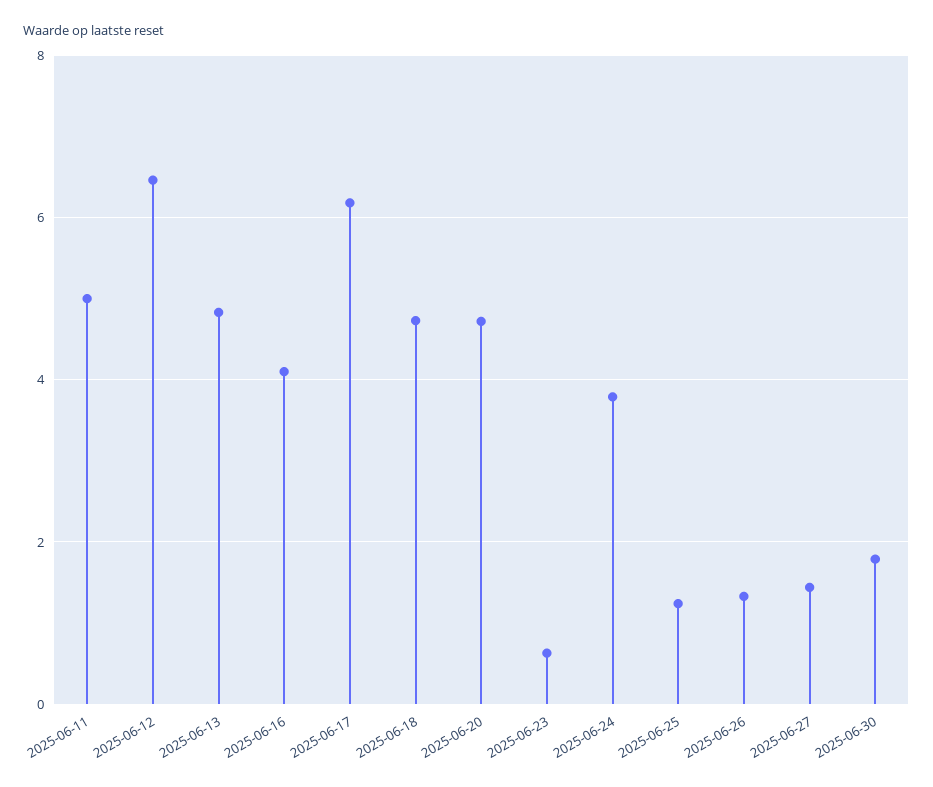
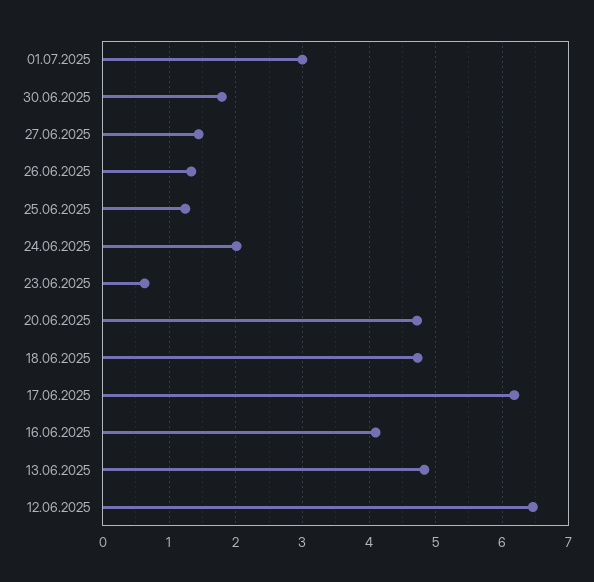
2025-06-11: 5 -> none
2025-06-24: 3.8 -> 2
01.07.2025: none -> 3

